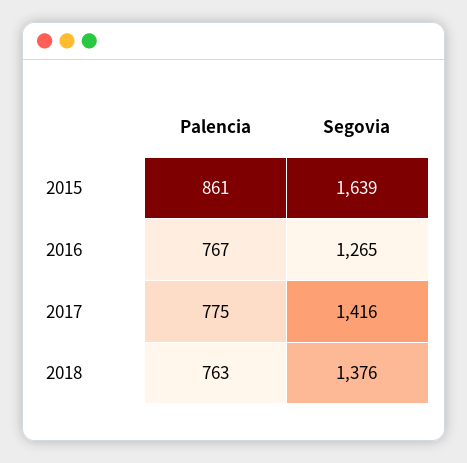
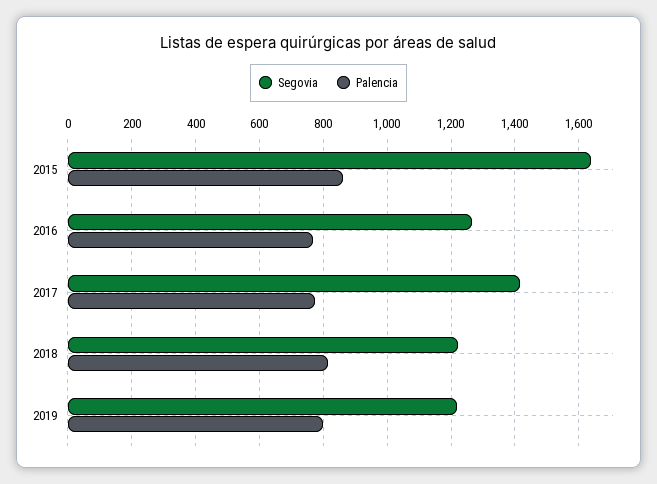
Palencia, 2018: 763 -> 820
Segovia, 2018: 1376 -> 1220
Segovia, 2019: none -> 1220
Palencia, 2019: none -> 800

